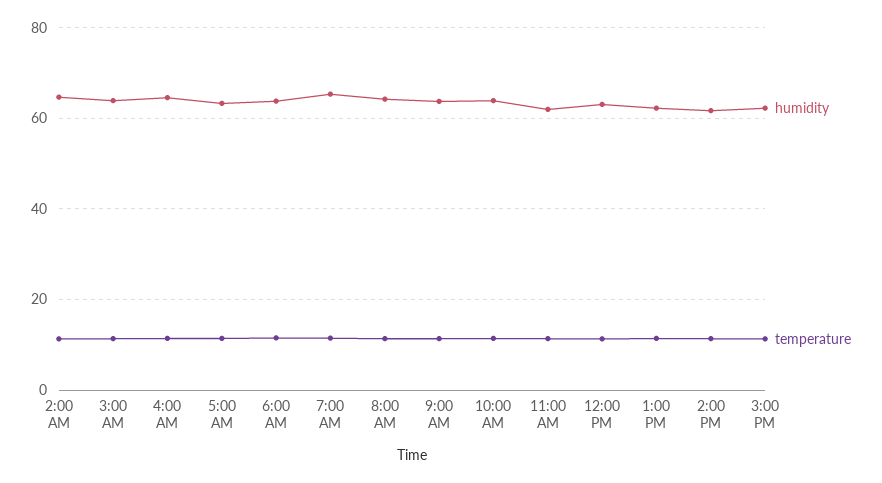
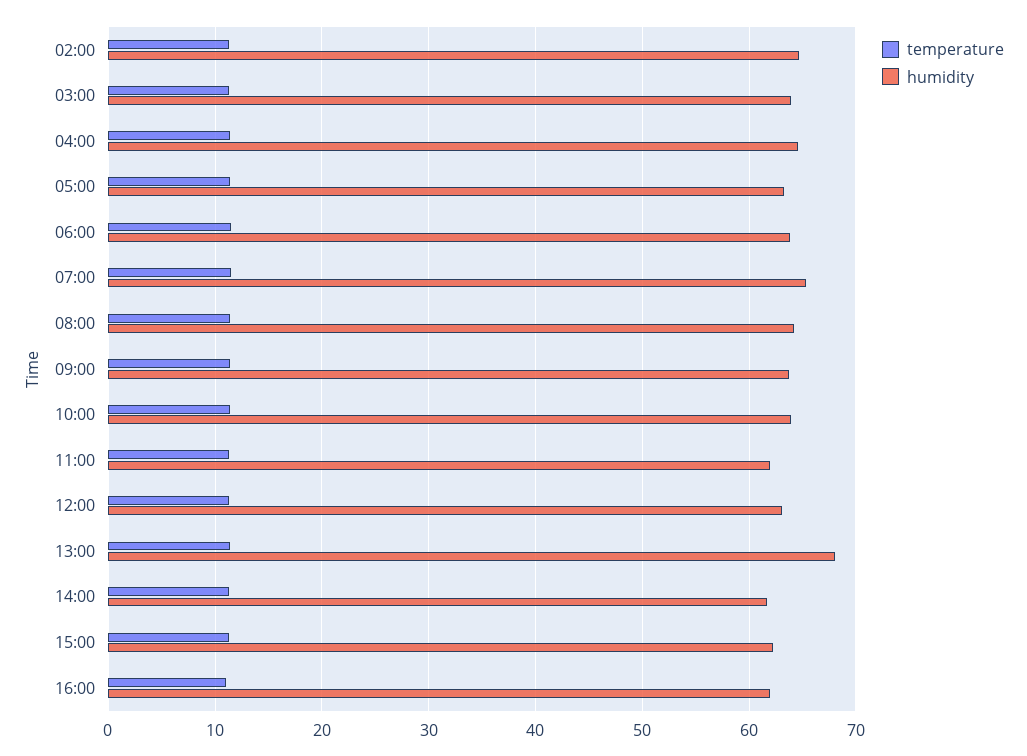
humidity, 1:00 PM: 62 -> 68
temperature, 16:00: none -> 11
humidity, 16:00: none -> 62

